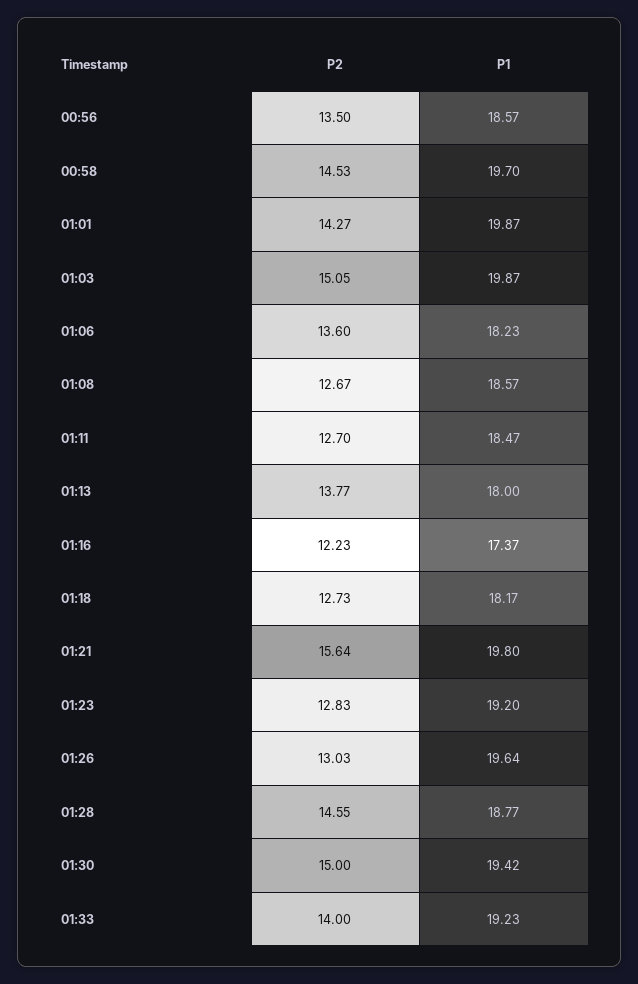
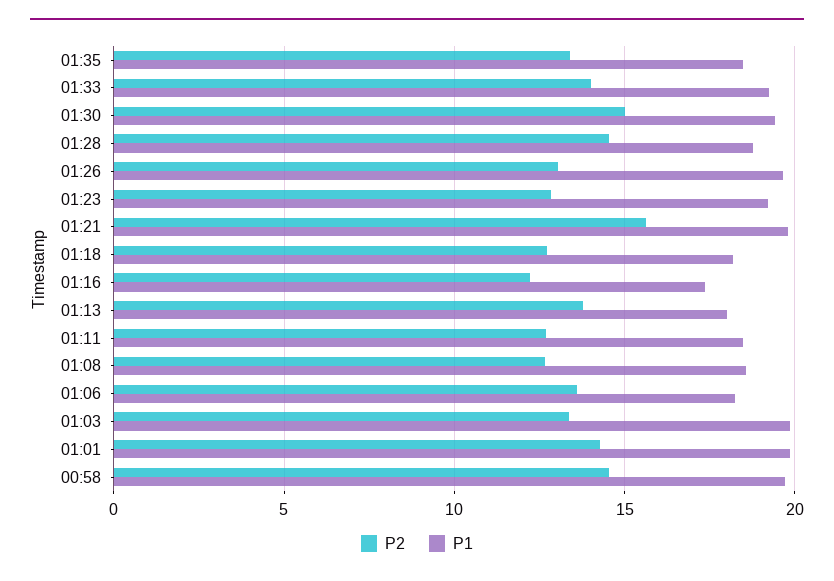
P2, 00:56: 13.5 -> none
P1, 00:56: 18.57 -> none
P2, 01:03: 15.05 -> 13.5
P2, 01:35: none -> 13.5
P1, 01:35: none -> 18.5

